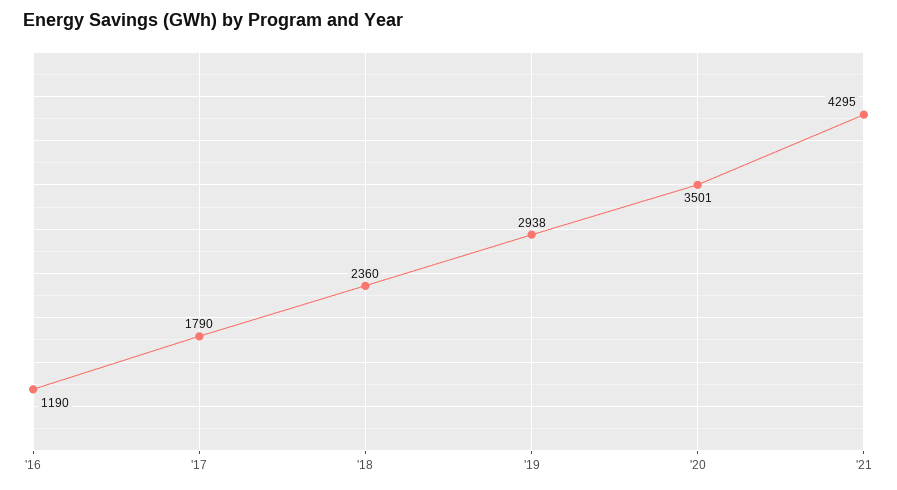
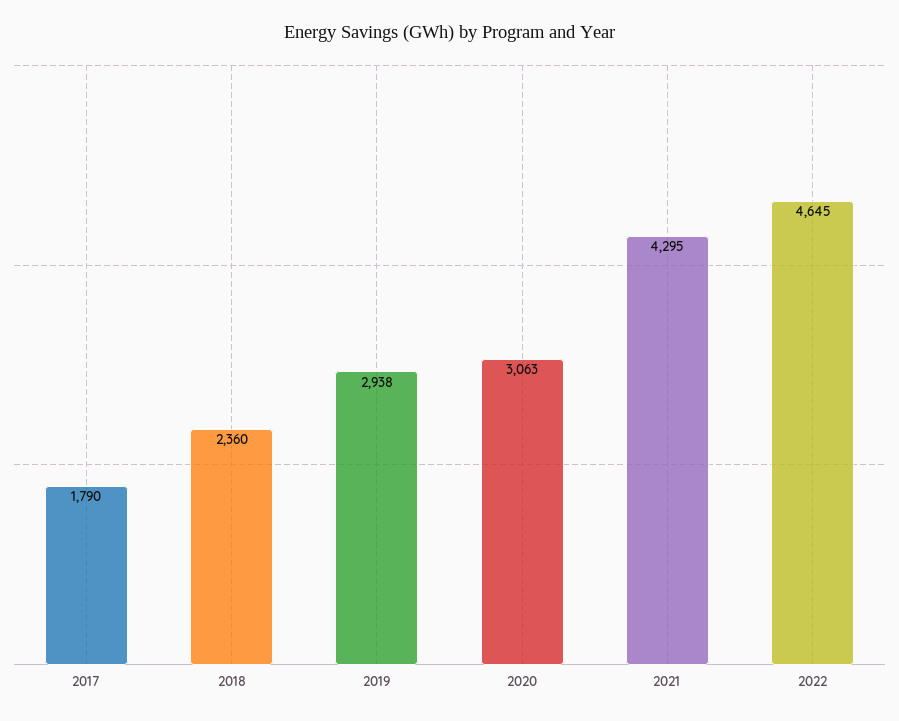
'16: 1190 -> none
'20: 3501 -> 3063
2022: none -> 4645

